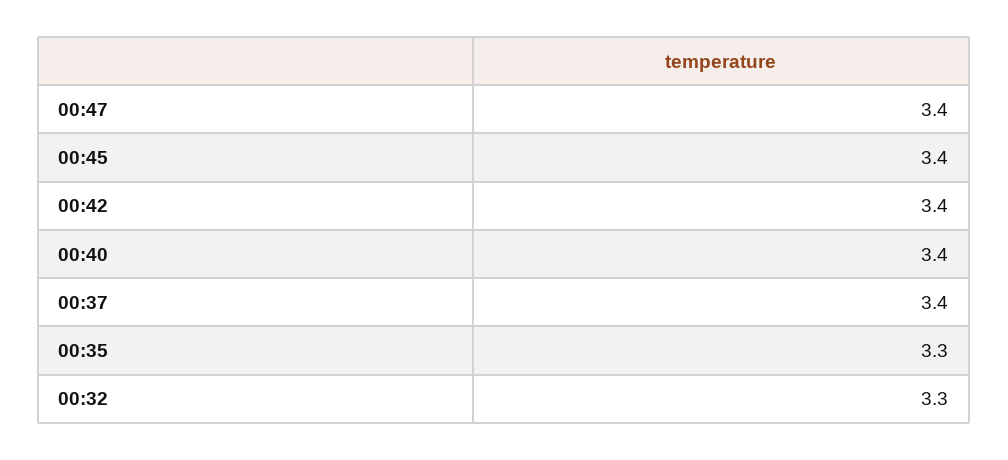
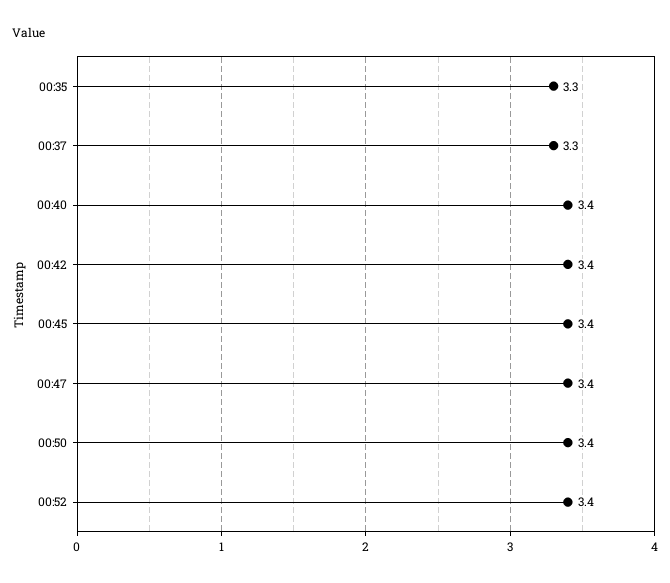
00:37: 3.4 -> 3.3
00:32: 3.3 -> none
00:50: none -> 3.4
00:52: none -> 3.4

